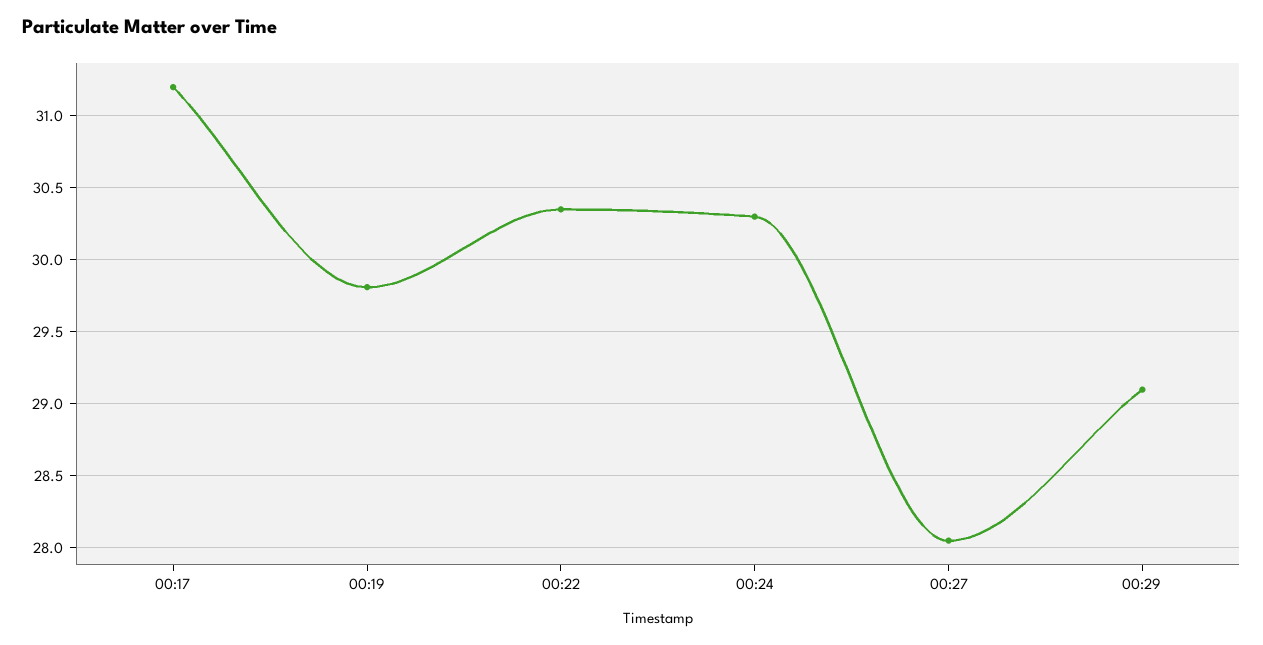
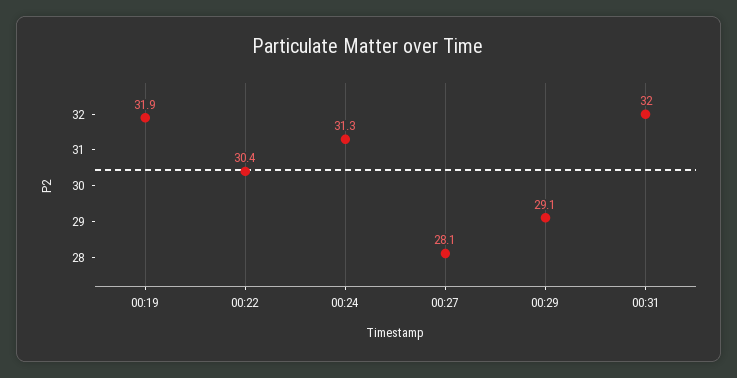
00:17: 31.2 -> none
00:19: 29.8 -> 31.9
00:24: 30.3 -> 31.3
00:31: none -> 32

